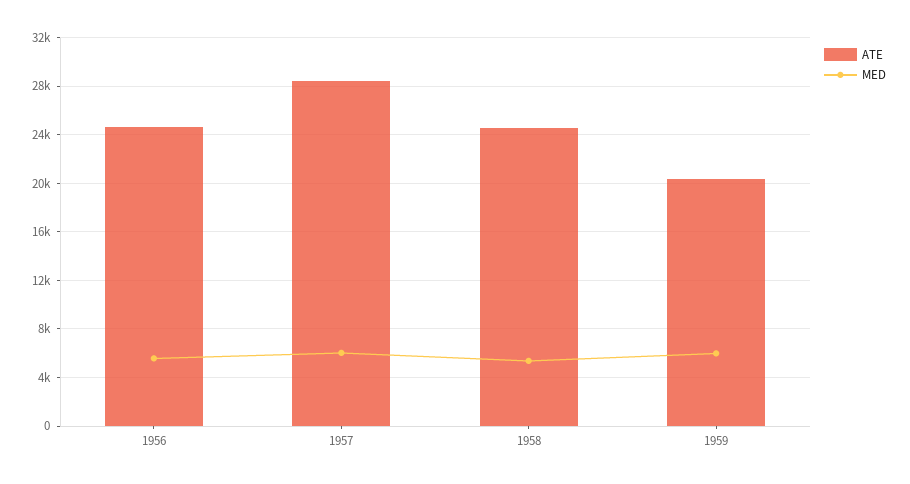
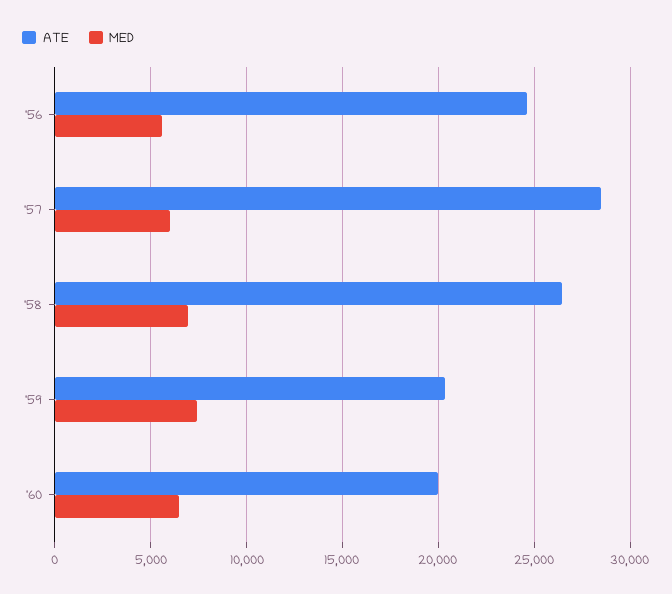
ATE, 1958: 24500 -> 26500
MED, 1958: 5500 -> 7000
MED, 1959: 6000 -> 7500
ATE, '60: none -> 20000
MED, '60: none -> 6500

